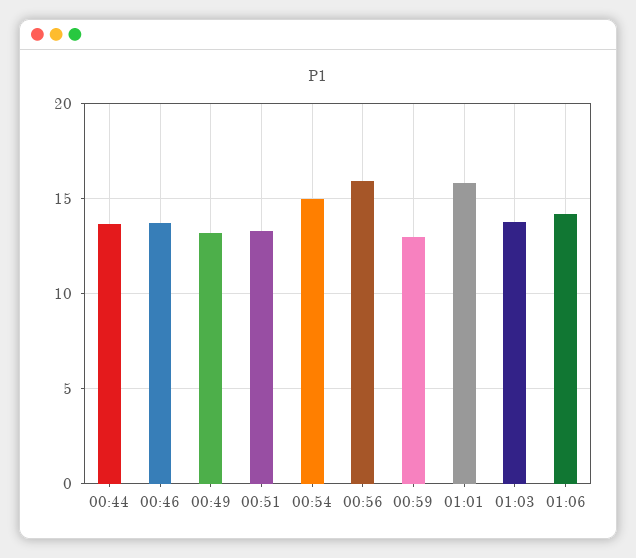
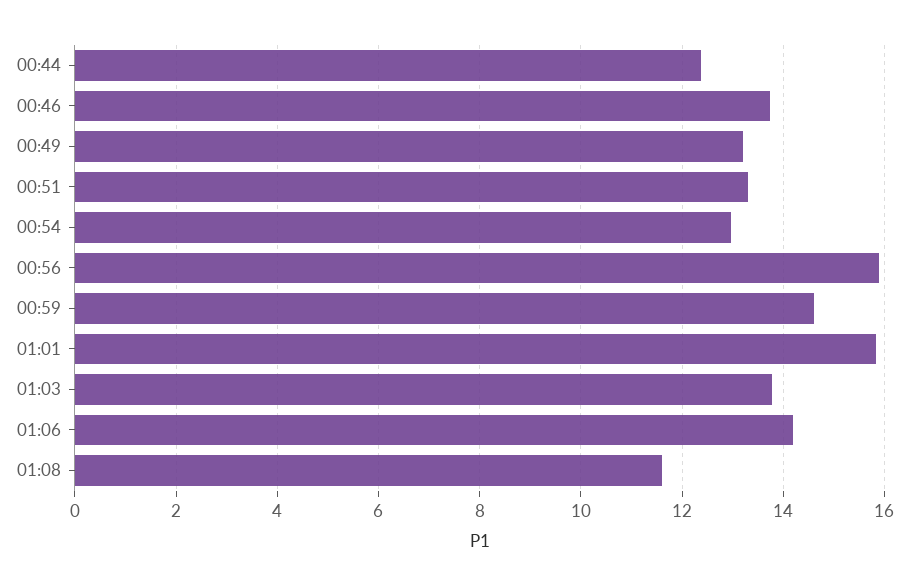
00:44: 13.5 -> 12.4
00:54: 15 -> 13
00:59: 13 -> 14.6
01:08: none -> 11.6

